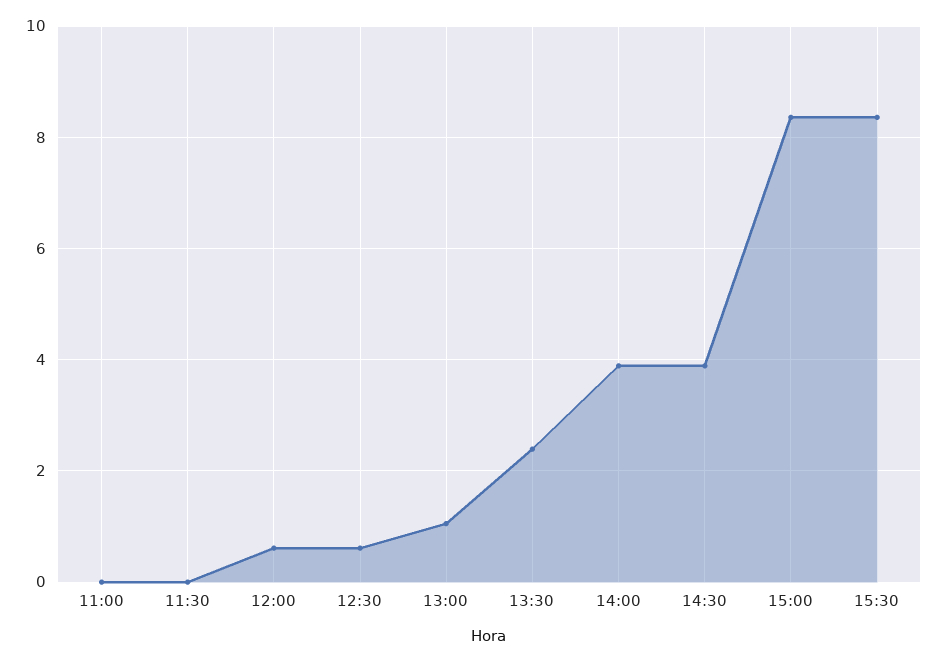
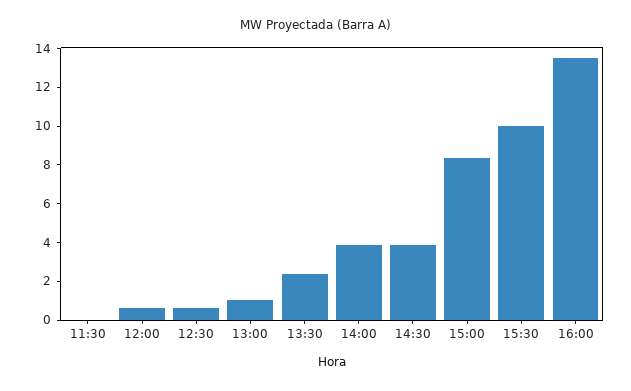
11:00: 0 -> none
15:30: 8.4 -> 10
16:00: none -> 13.5

